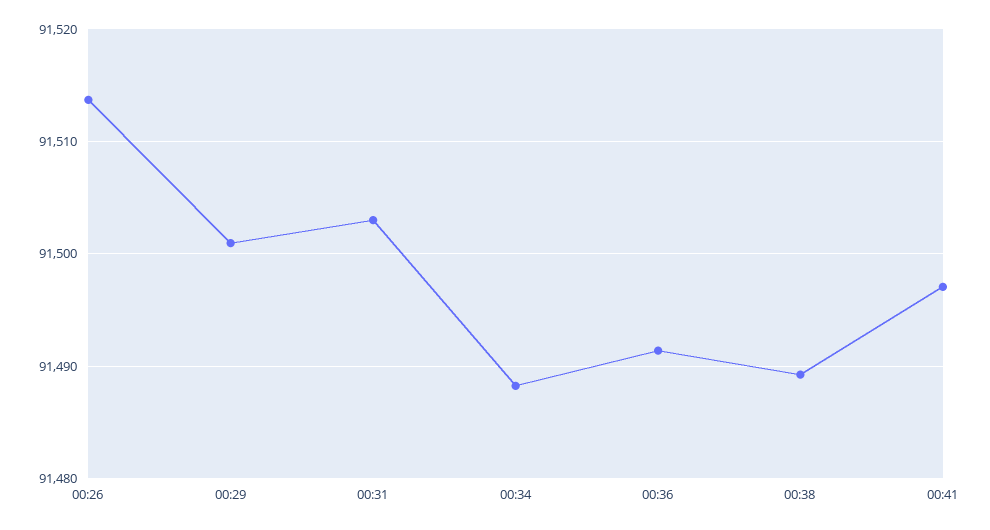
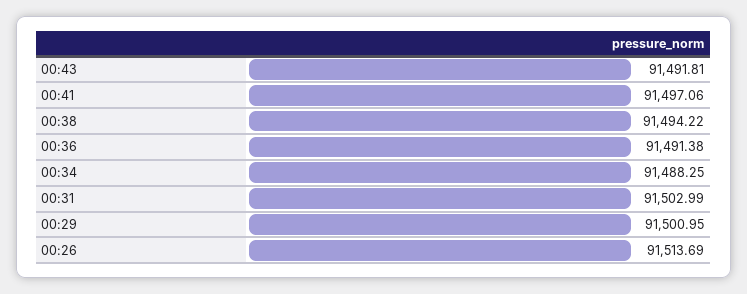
00:38: 91489 -> 91494.22
00:43: none -> 91491.81

